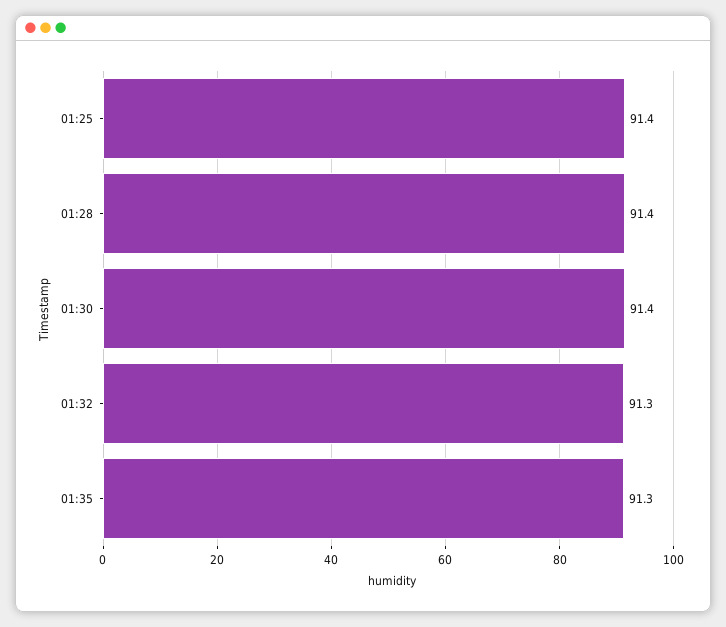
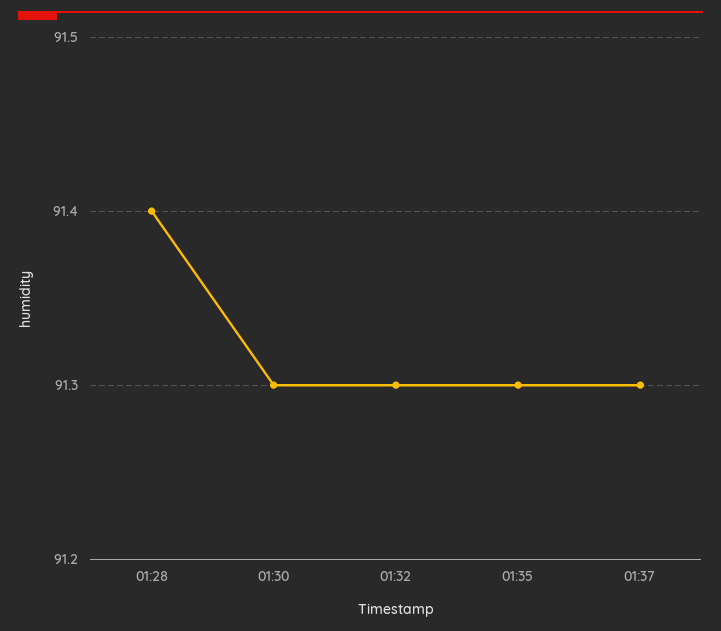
01:25: 91.4 -> none
01:30: 91.4 -> 91.3
01:37: none -> 91.3

